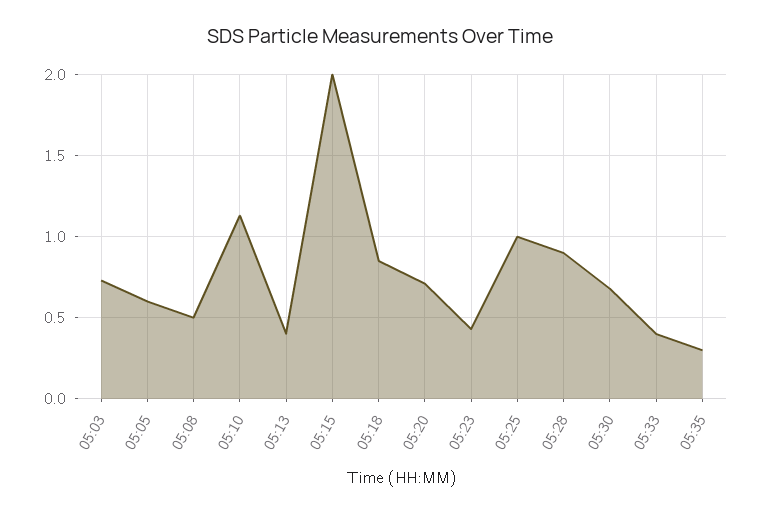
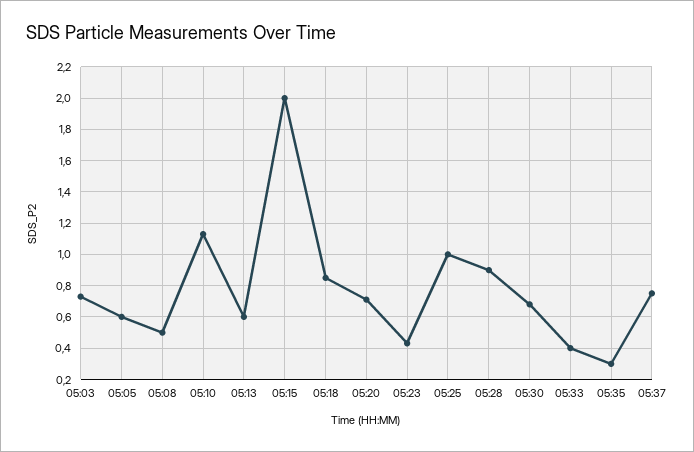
05:13: 0.4 -> 0.6
05:37: none -> 0.75

